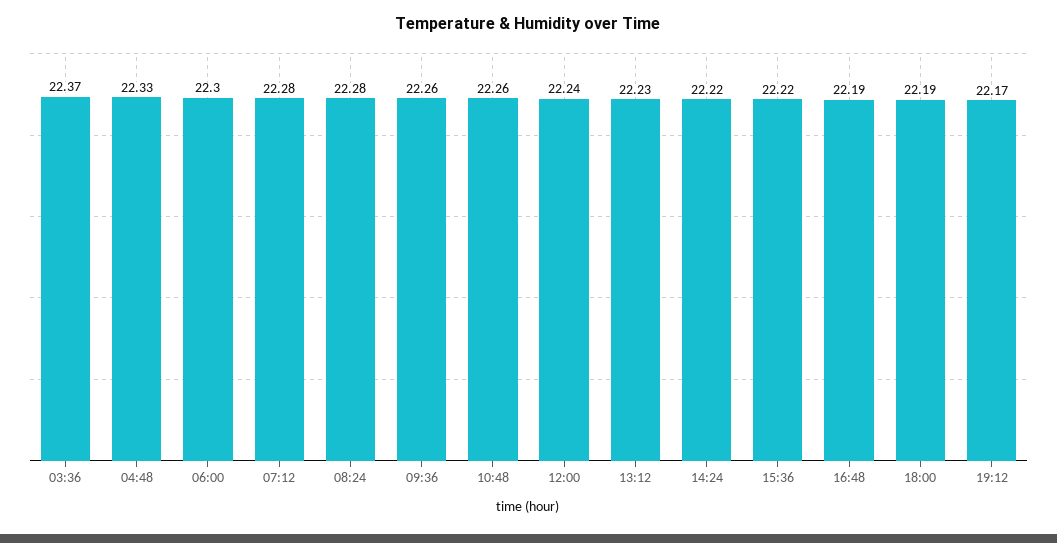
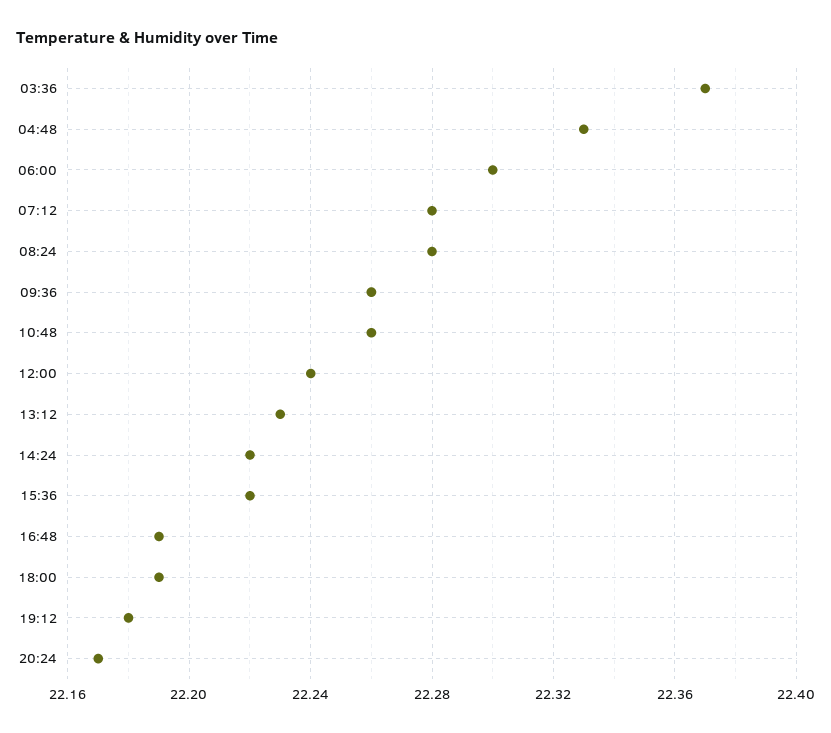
19:12: 22.17 -> 22.18
20:24: none -> 22.17

